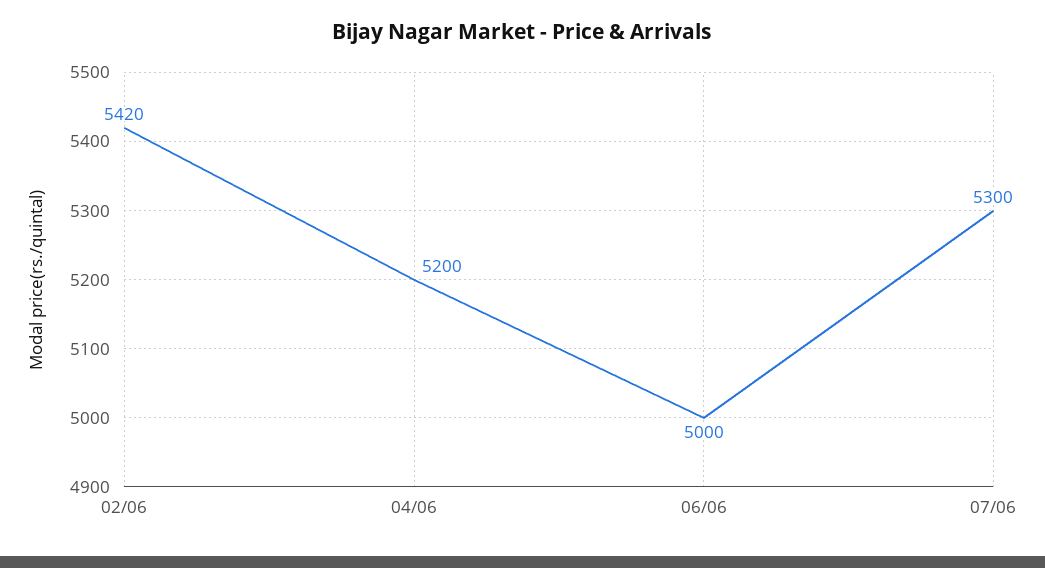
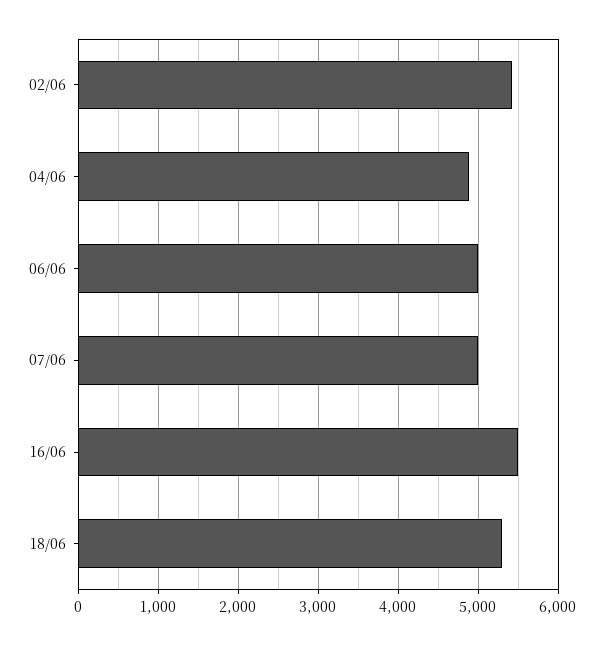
04/06: 5200 -> 4900
07/06: 5300 -> 5000
16/06: none -> 5500
18/06: none -> 5300

